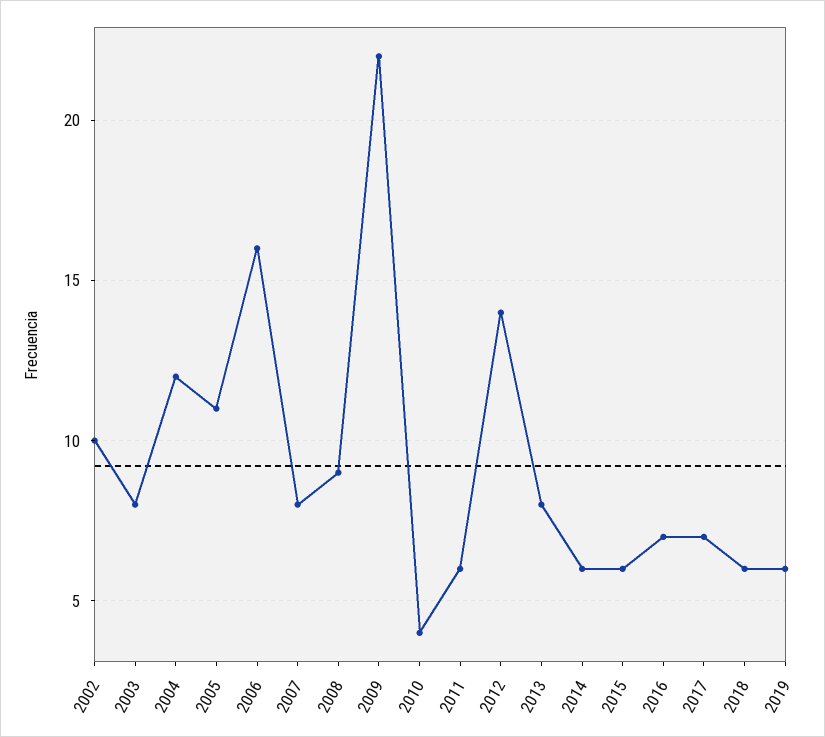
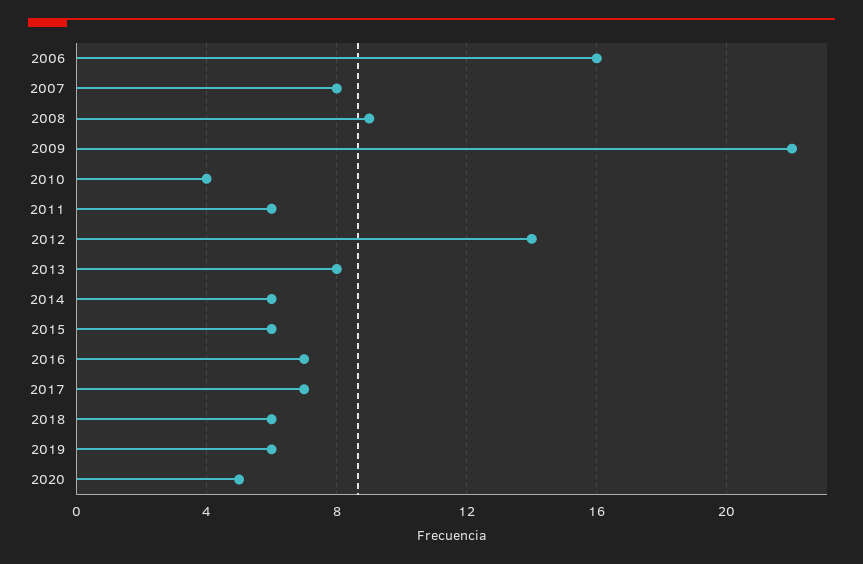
2002: 10 -> none
2003: 8 -> none
2004: 12 -> none
2005: 11 -> none
2020: none -> 5

